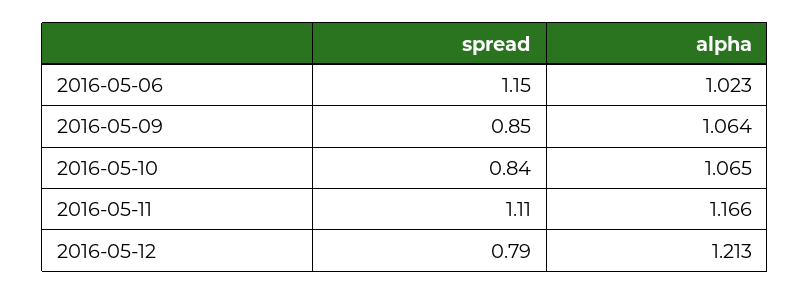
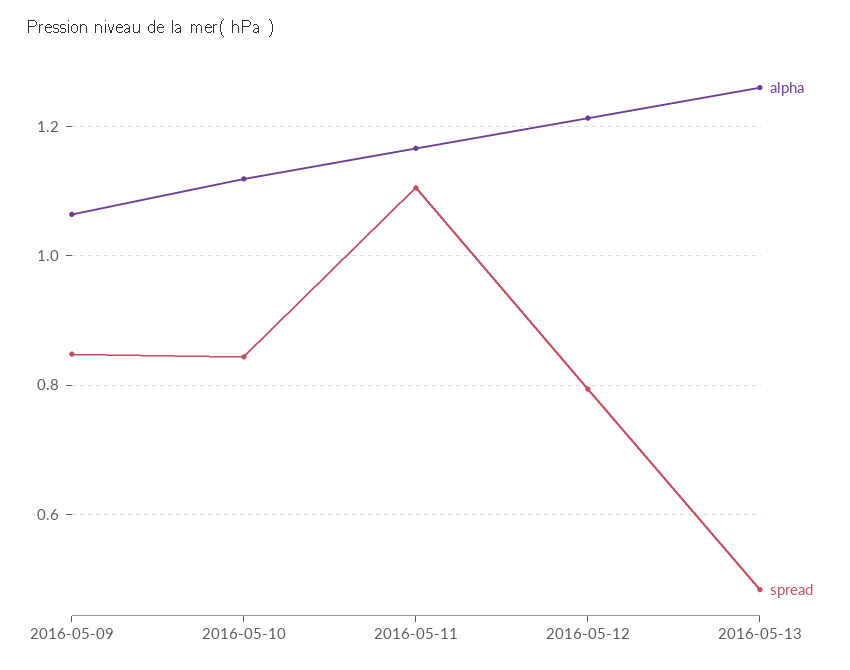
spread, 2016-05-06: 1.15 -> none
alpha, 2016-05-06: 1.023 -> none
alpha, 2016-05-10: 1.065 -> 1.12
alpha, 2016-05-13: none -> 1.26
spread, 2016-05-13: none -> 0.48

